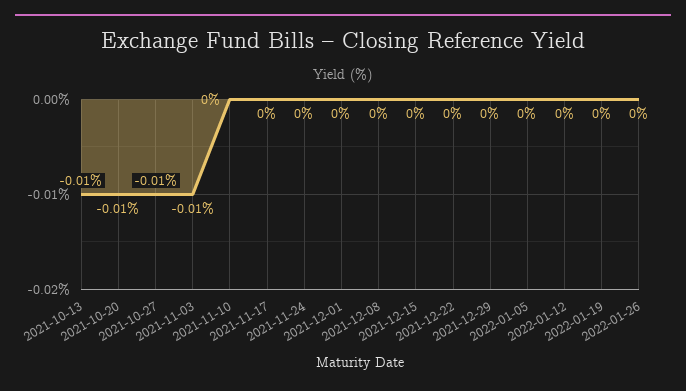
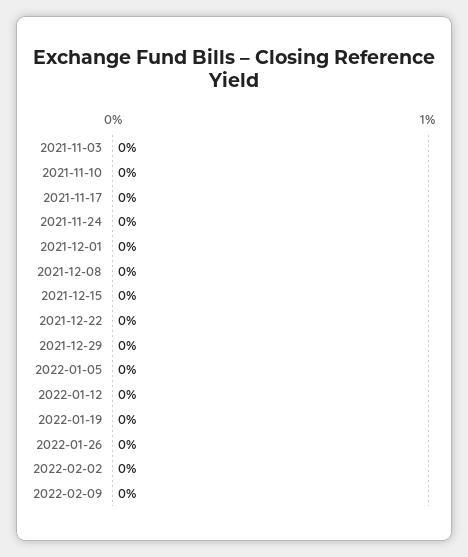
2021-10-13: -0.01 -> none
2021-10-20: -0.01 -> none
2021-10-27: -0.01 -> none
2021-11-03: -0.01 -> 0
2022-02-02: none -> 0
2022-02-09: none -> 0

